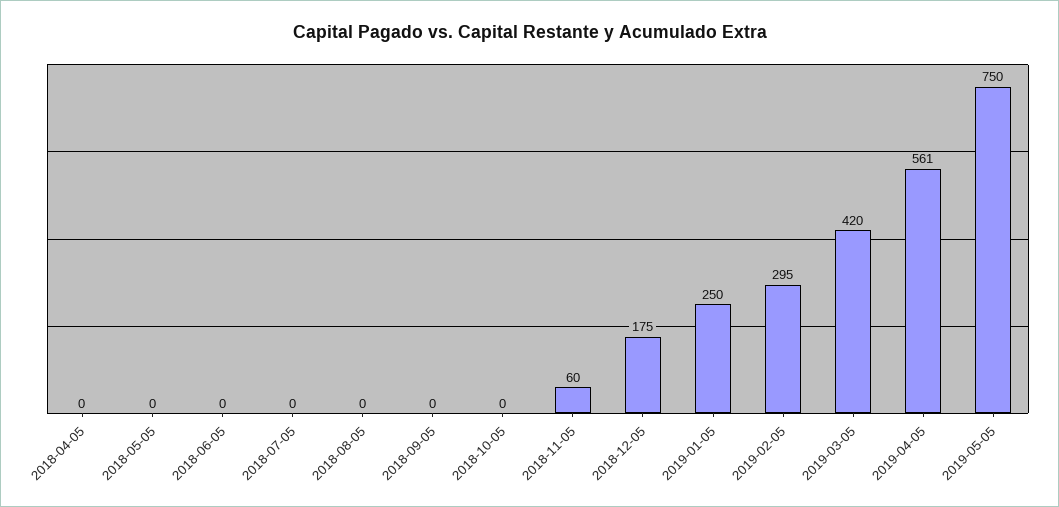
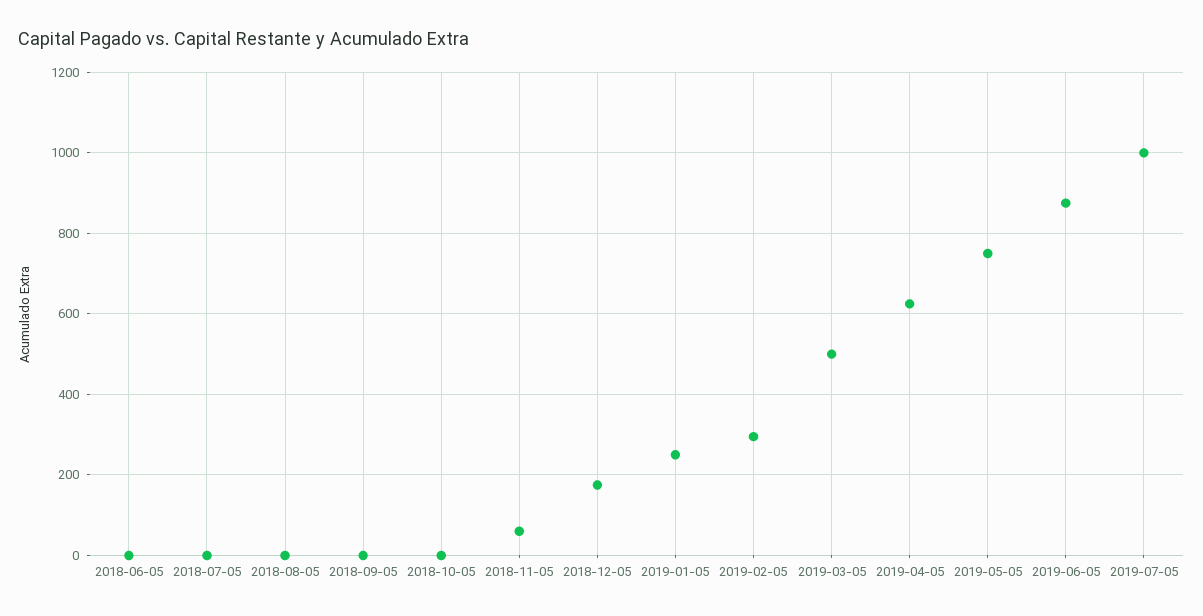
2018-04-05: 0 -> none
2018-05-05: 0 -> none
2019-03-05: 420 -> 500
2019-04-05: 561 -> 620
2019-06-05: none -> 880
2019-07-05: none -> 1000

